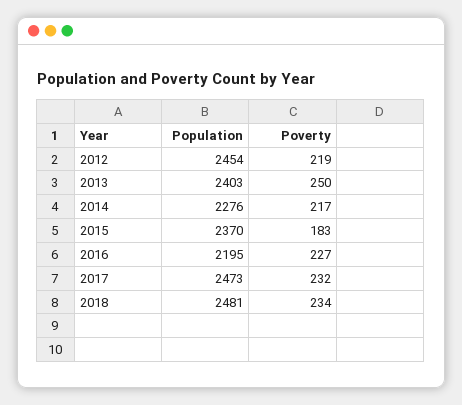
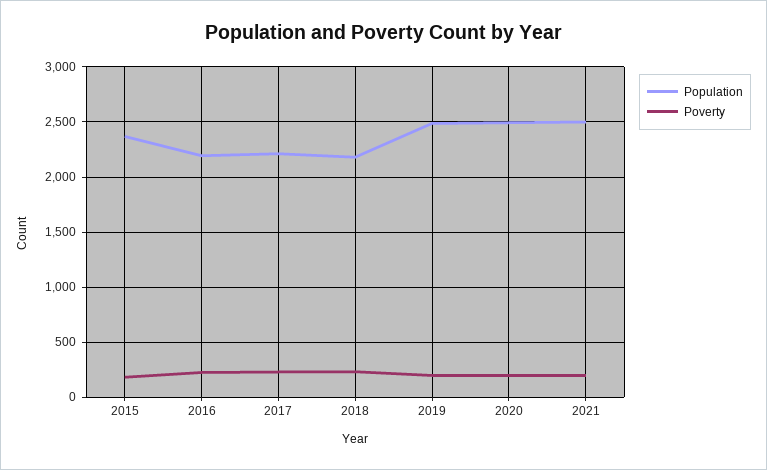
Population, 2012: 2454 -> none
Poverty, 2012: 219 -> none
Population, 2013: 2403 -> none
Poverty, 2013: 250 -> none
Population, 2014: 2276 -> none
Poverty, 2014: 217 -> none
Population, 2017: 2473 -> 2200
Population, 2018: 2481 -> 2200
Population, 2019: none -> 2500
Poverty, 2019: none -> 200
Population, 2020: none -> 2500
Poverty, 2020: none -> 200
Population, 2021: none -> 2500
Poverty, 2021: none -> 200

